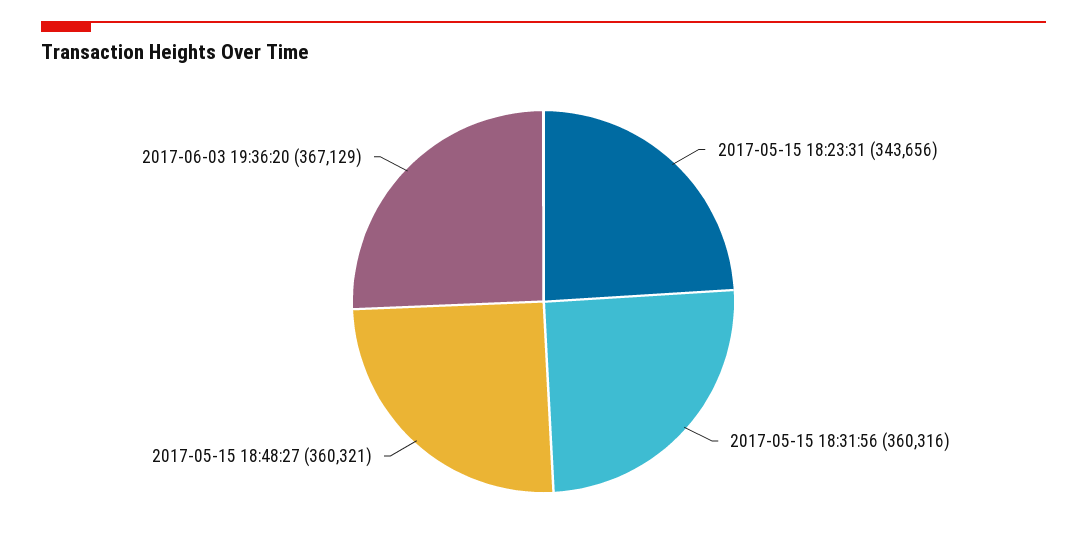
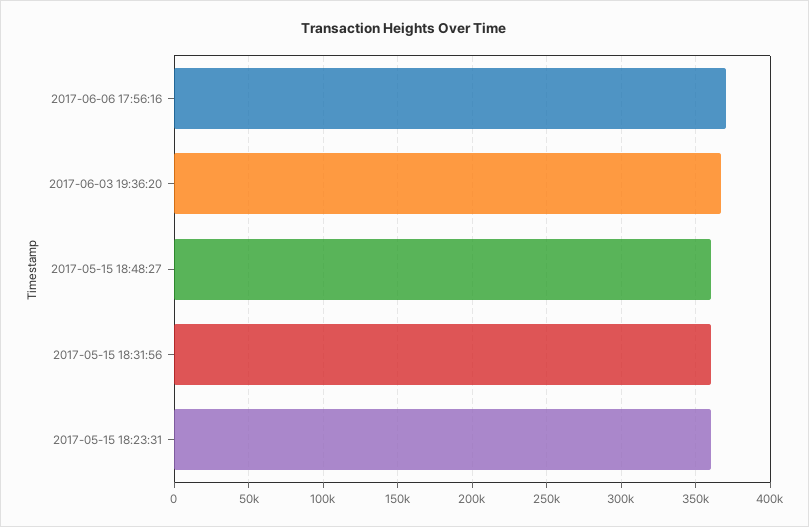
2017-05-15 18:23:31: 343656 -> 360000
2017-06-06 17:56:16: none -> 370000

